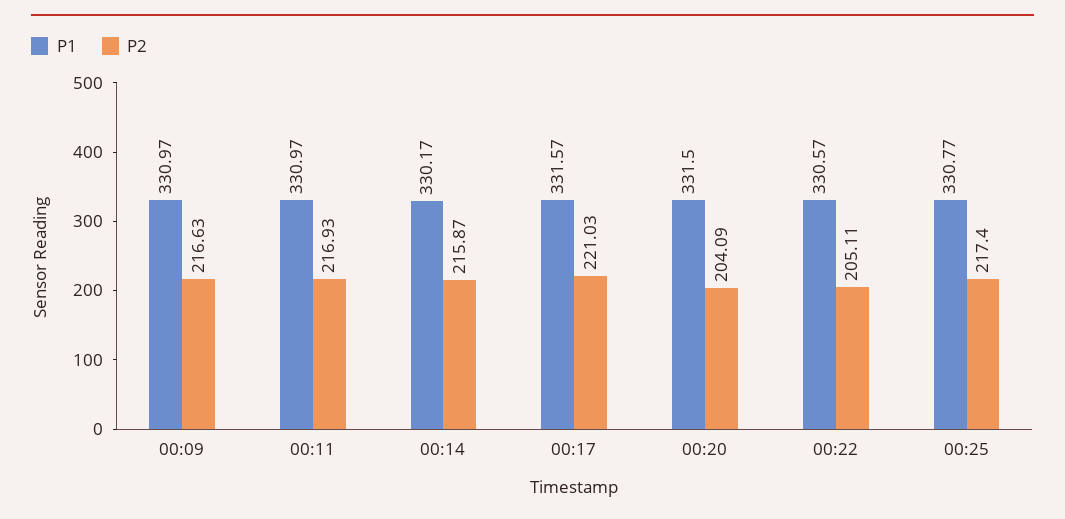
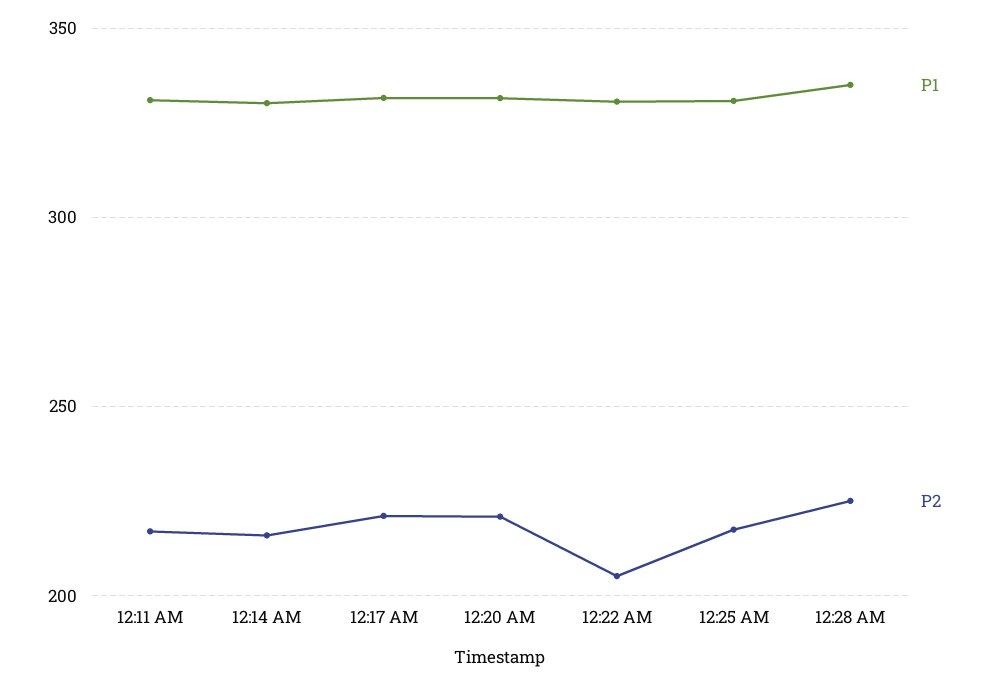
P1, 00:09: 330.97 -> none
P2, 00:09: 216.63 -> none
P2, 00:20: 204.09 -> 220
P1, 12:28 AM: none -> 335
P2, 12:28 AM: none -> 225

